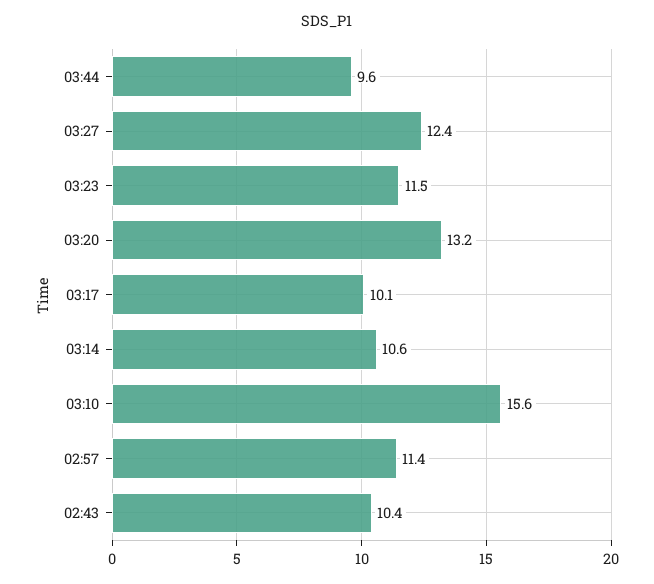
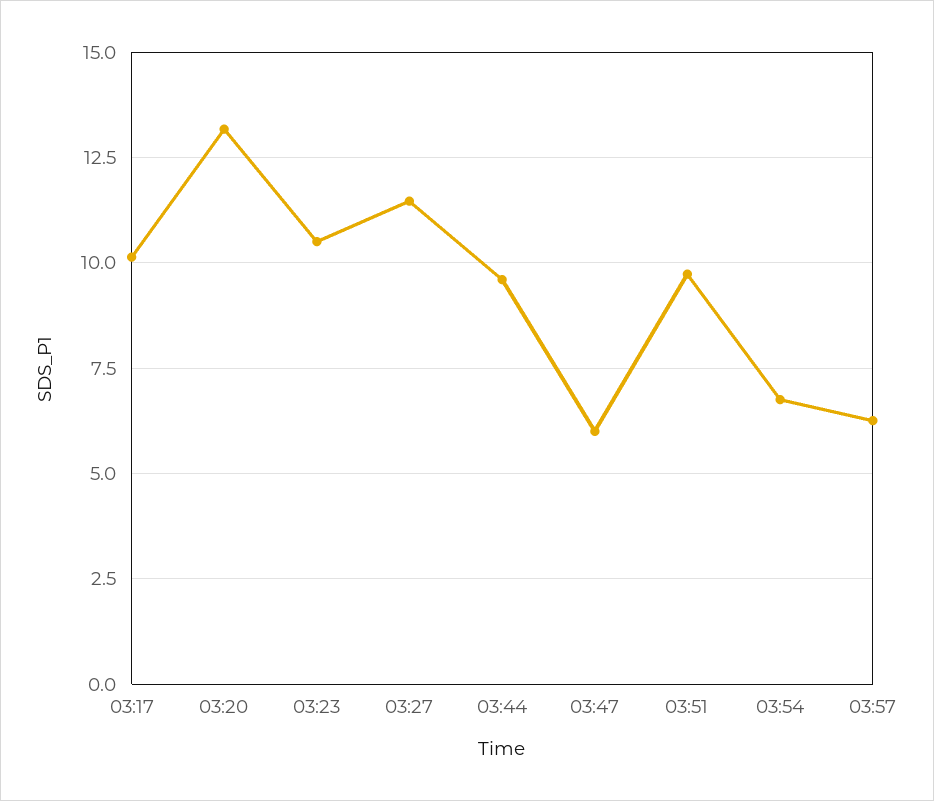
03:27: 12.4 -> 11.5
03:23: 11.5 -> 10.5
03:14: 10.6 -> none
03:10: 15.6 -> none
02:57: 11.4 -> none
02:43: 10.4 -> none
03:47: none -> 6
03:51: none -> 9.75
03:54: none -> 6.75
03:57: none -> 6.25

